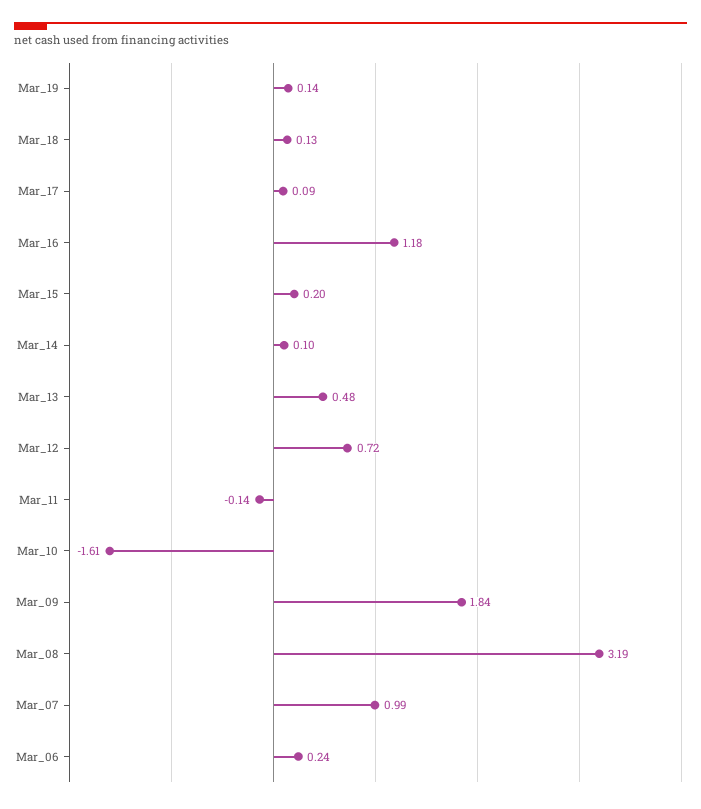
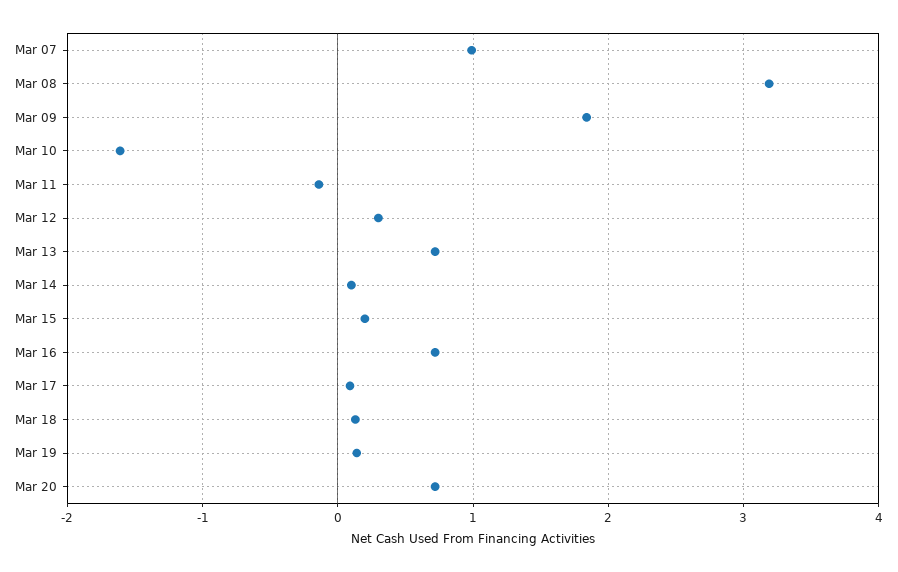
Mar_16: 1.18 -> 0.7
Mar_13: 0.48 -> 0.7
Mar_12: 0.72 -> 0.3
Mar_06: 0.24 -> none
Mar 20: none -> 0.7

